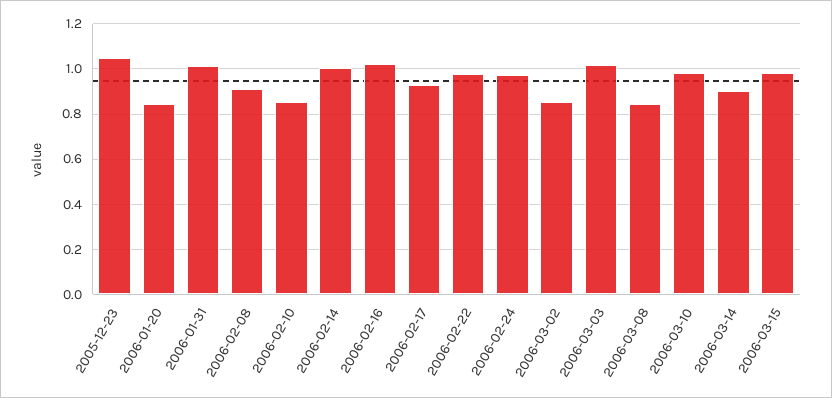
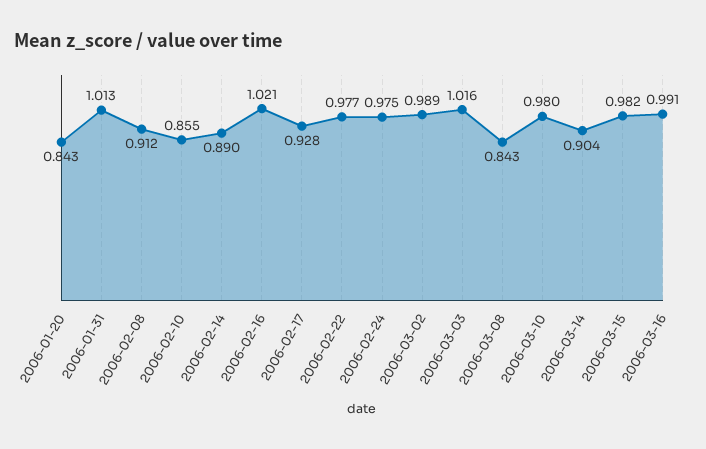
2005-12-23: 1.05 -> none
2006-02-14: 1 -> 0.89
2006-03-02: 0.85 -> 0.989
2006-03-16: none -> 0.991

